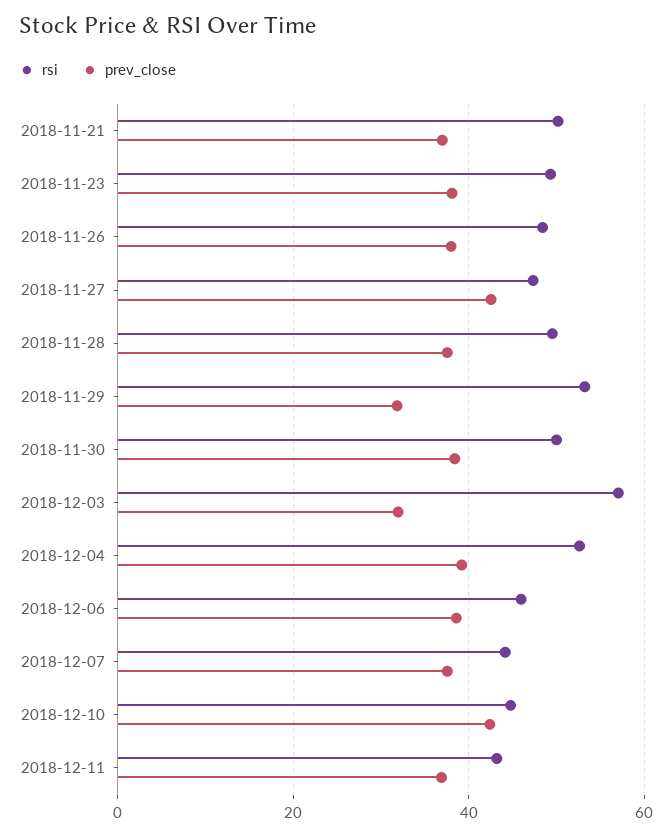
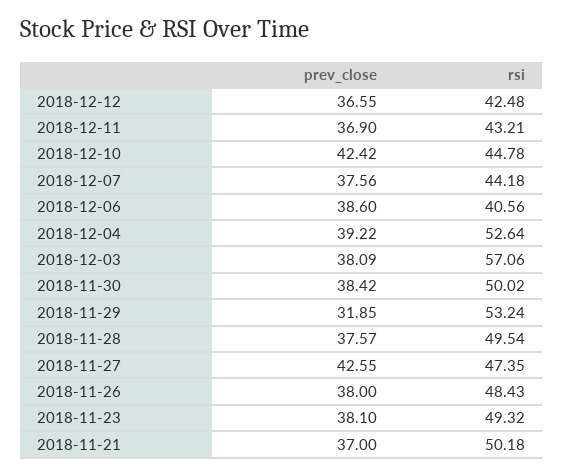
prev_close, 2018-12-03: 32 -> 38.09
rsi, 2018-12-06: 46 -> 40.56
prev_close, 2018-12-12: none -> 36.55
rsi, 2018-12-12: none -> 42.48

